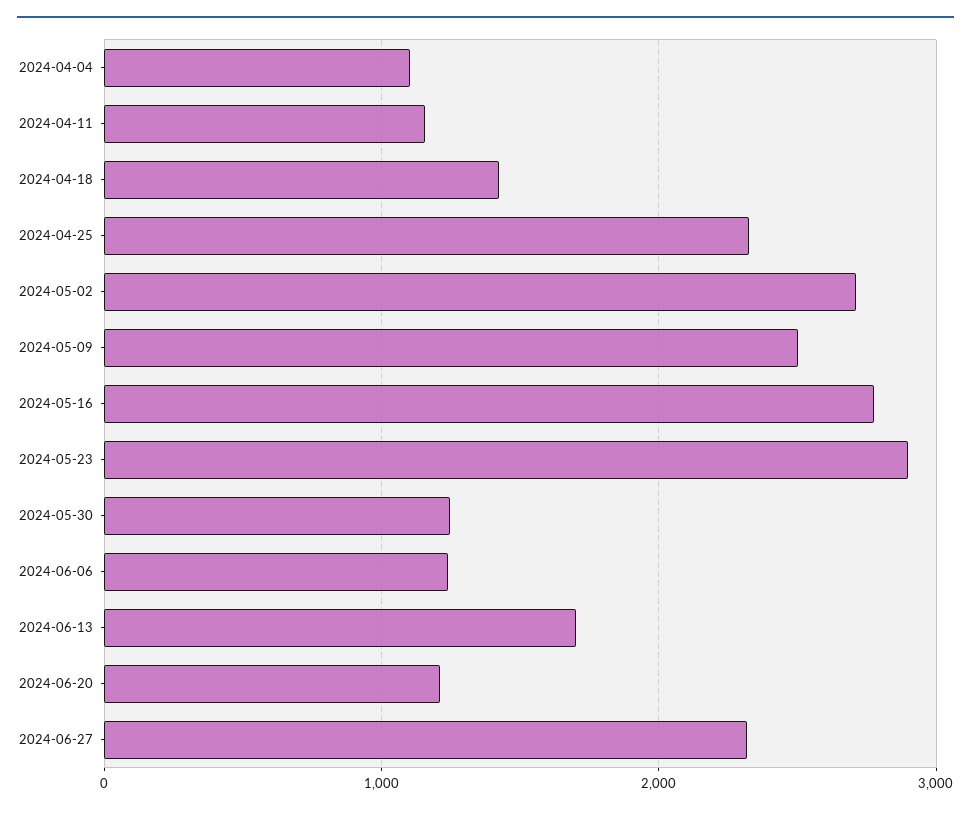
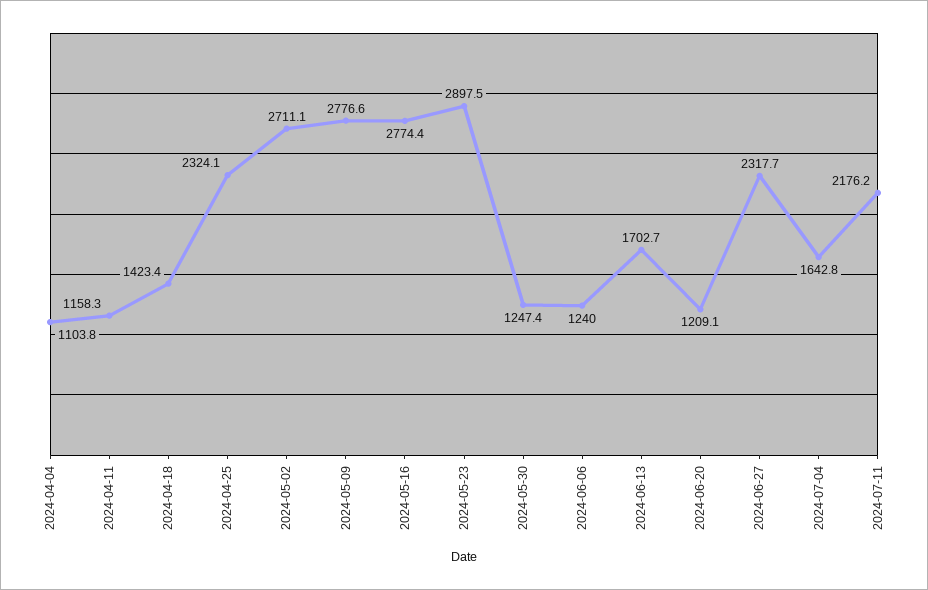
2024-05-09: 2500 -> 2776.6
2024-07-04: none -> 1642.8
2024-07-11: none -> 2176.2

